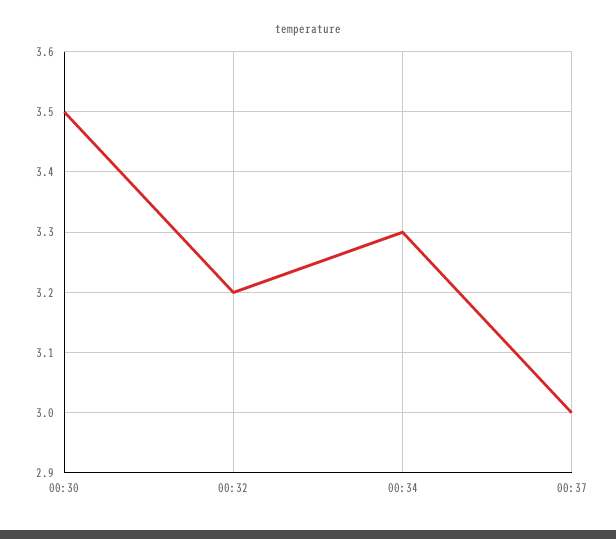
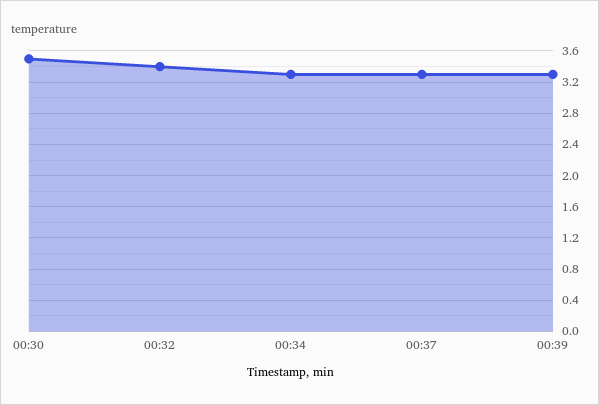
00:32: 3.2 -> 3.4
00:37: 3 -> 3.3
00:39: none -> 3.3

